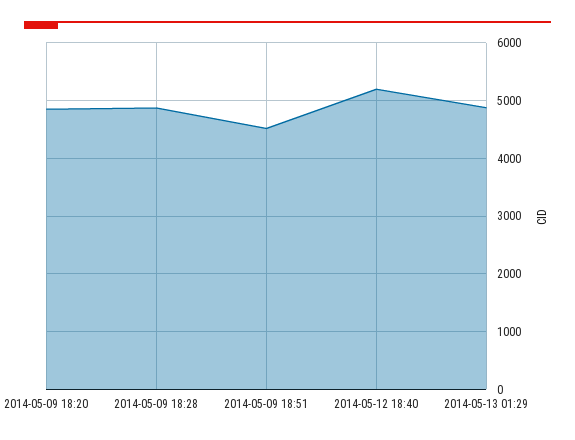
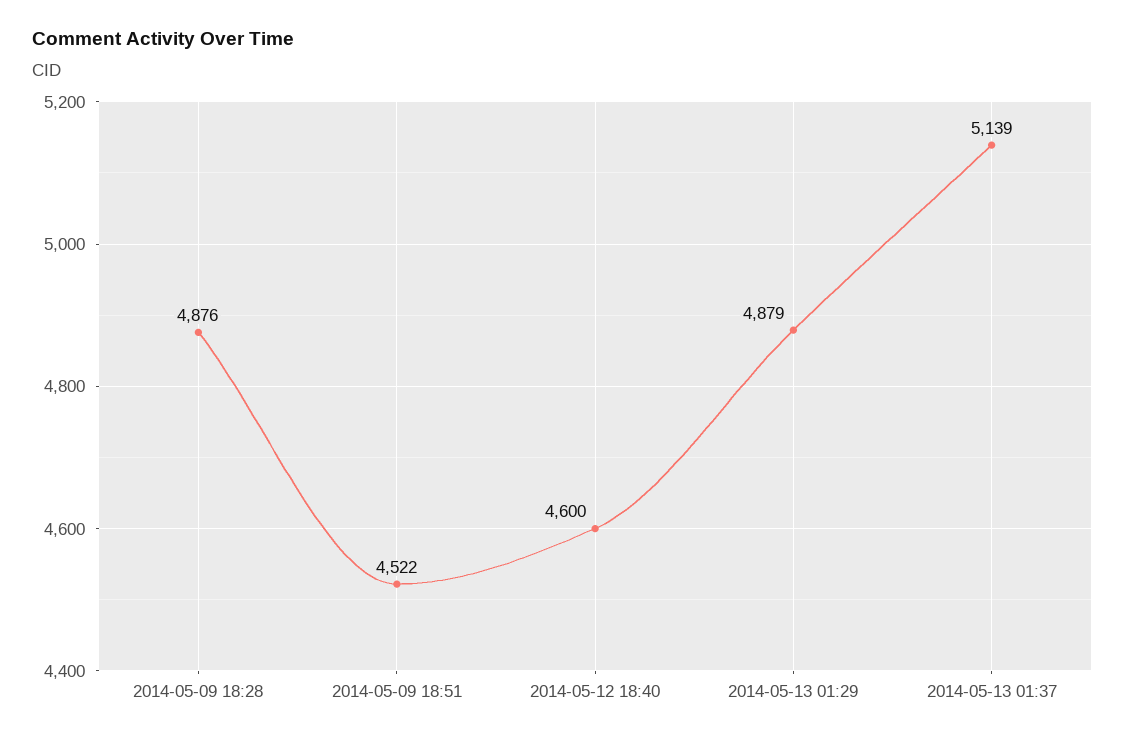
2014-05-09 18:20: 4800 -> none
2014-05-12 18:40: 5200 -> 4600
2014-05-13 01:37: none -> 5139

